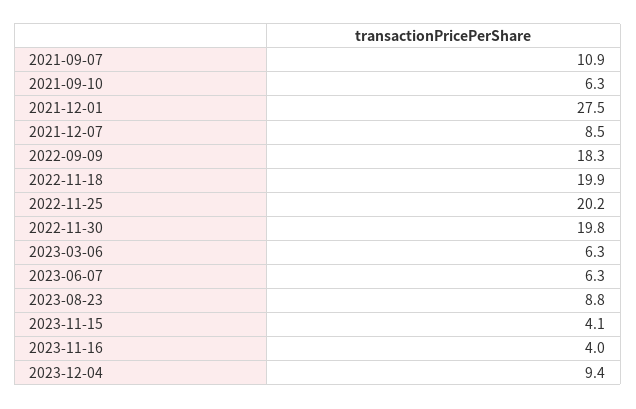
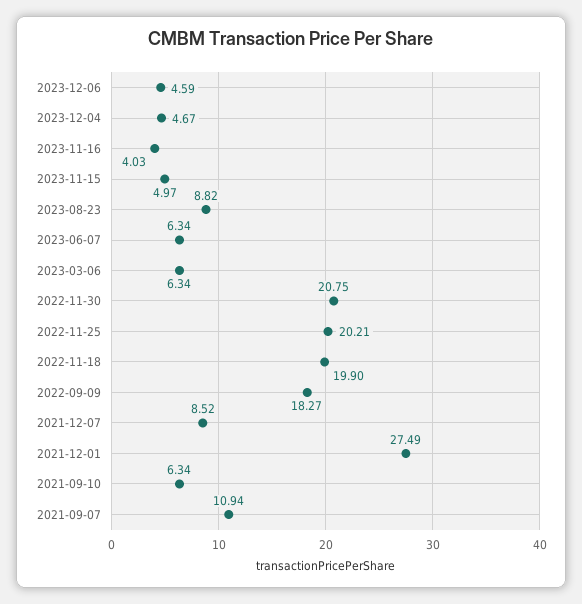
2022-11-30: 19.8 -> 20.75
2023-11-15: 4.1 -> 4.97
2023-12-04: 9.4 -> 4.67
2023-12-06: none -> 4.59

